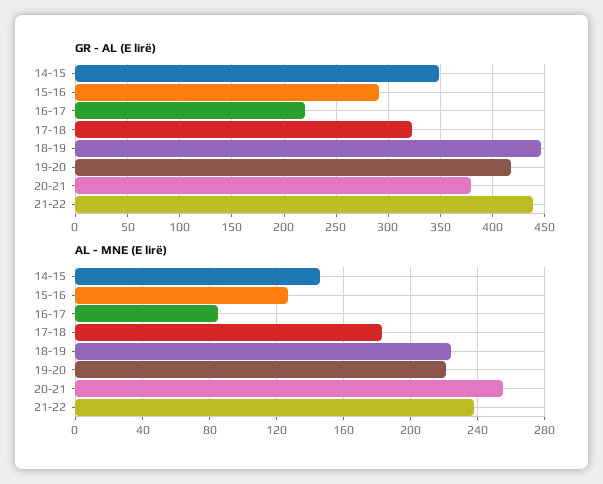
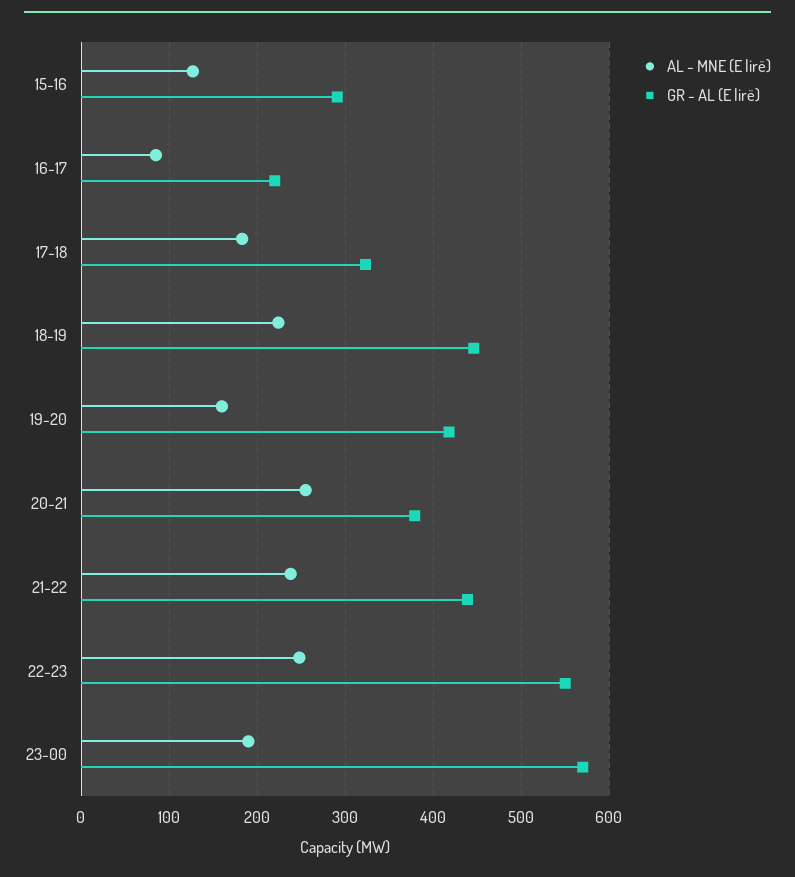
GR - AL (E lirë), 14-15: 350 -> none
AL - MNE (E lirë), 14-15: 145 -> none
AL - MNE (E lirë), 19-20: 220 -> 160
AL - MNE (E lirë), 22-23: none -> 250
GR - AL (E lirë), 22-23: none -> 550
AL - MNE (E lirë), 23-00: none -> 190
GR - AL (E lirë), 23-00: none -> 570

